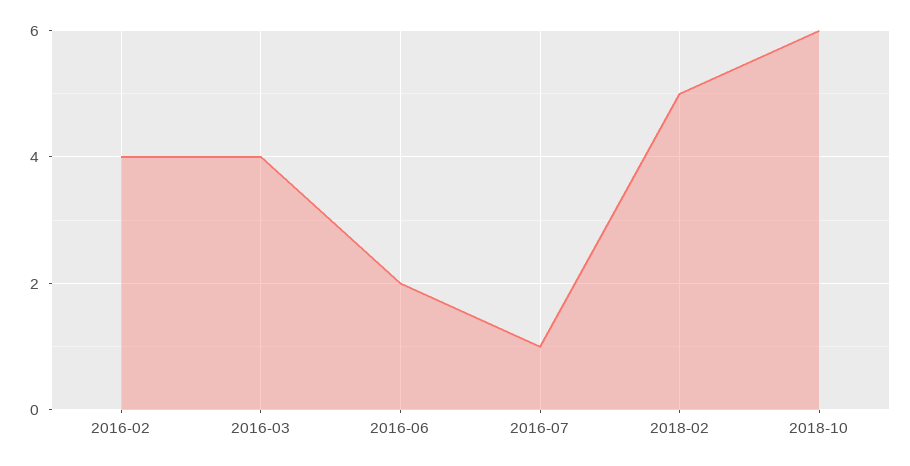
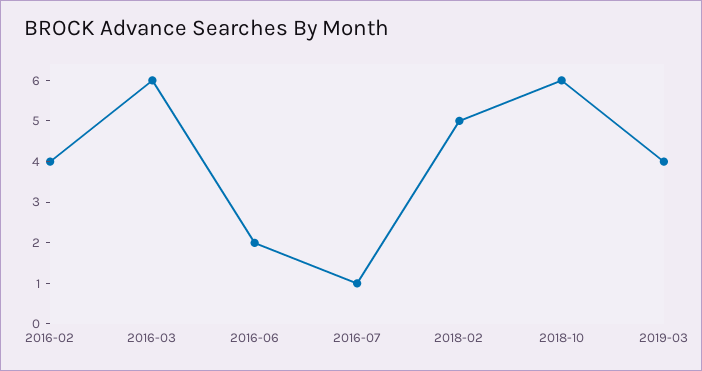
2016-03: 4 -> 6
2019-03: none -> 4

